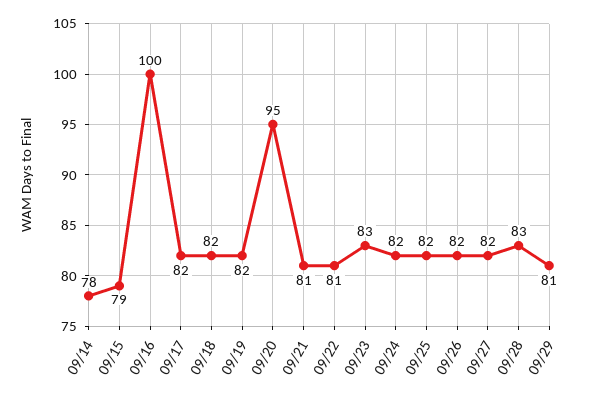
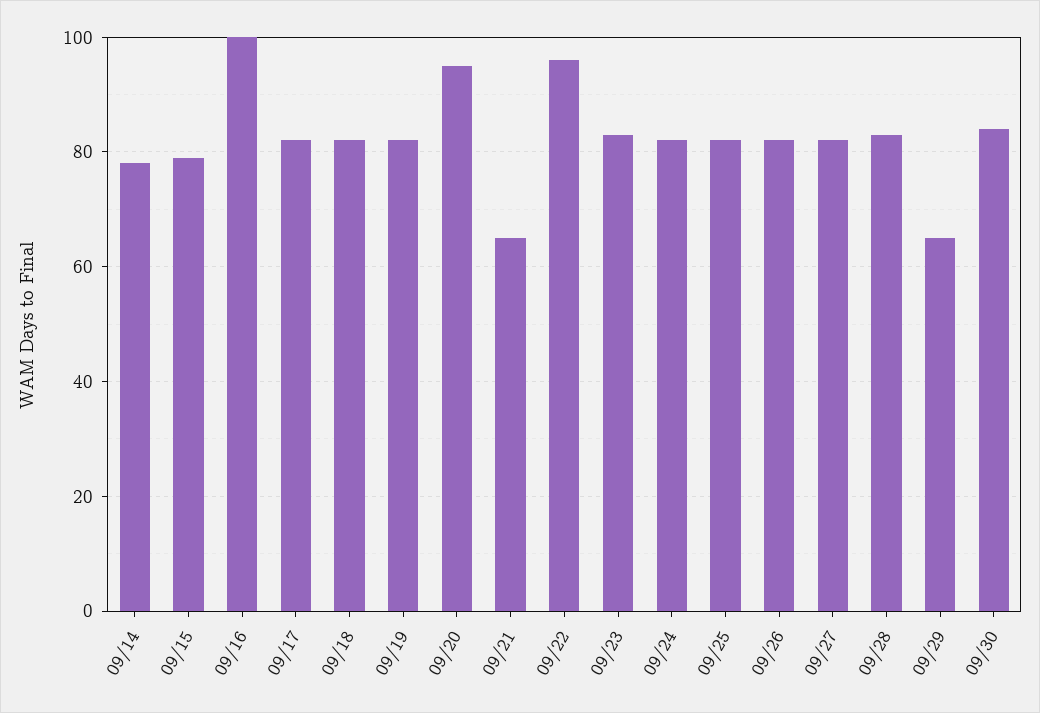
09/21: 81 -> 65
09/22: 81 -> 95
09/29: 81 -> 65
09/30: none -> 85

